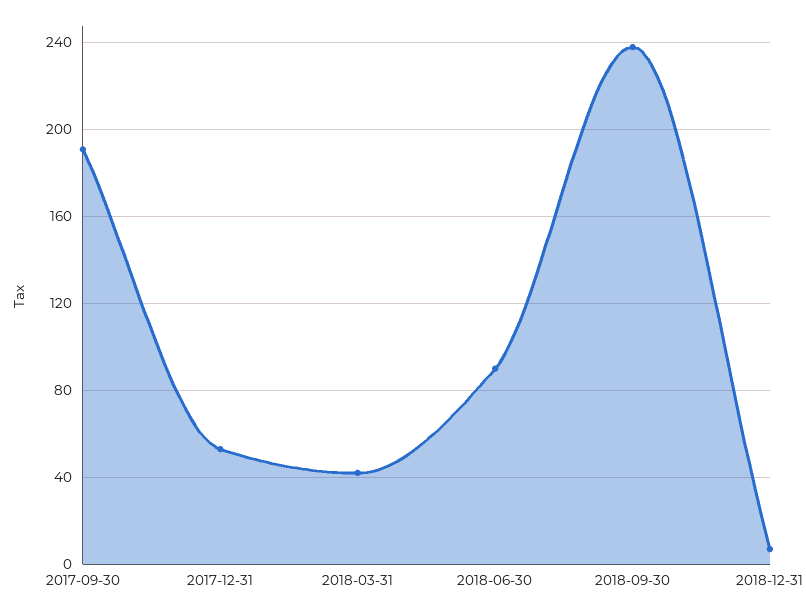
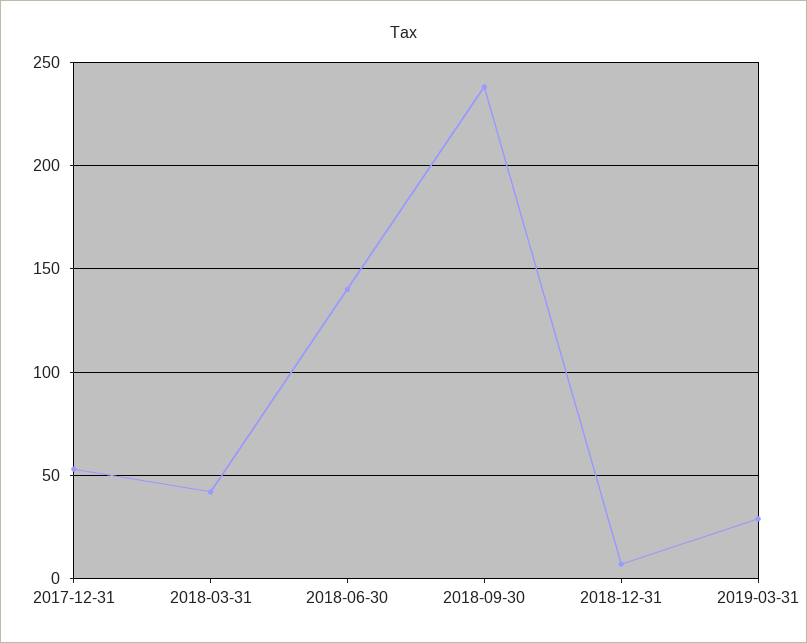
2017-09-30: 190 -> none
2018-06-30: 90 -> 140
2019-03-31: none -> 30

